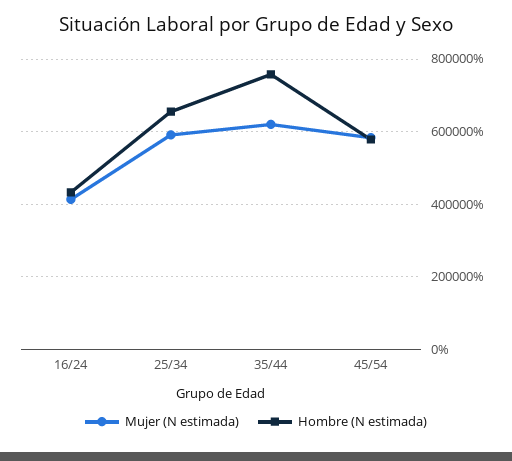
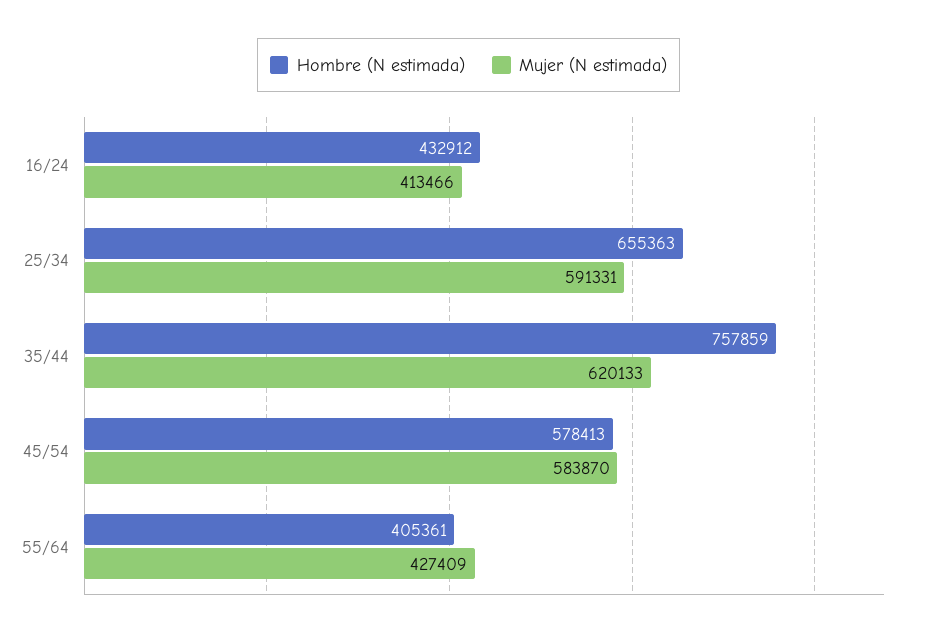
Hombre (N estimada), 55/64: none -> 405361
Mujer (N estimada), 55/64: none -> 427409

